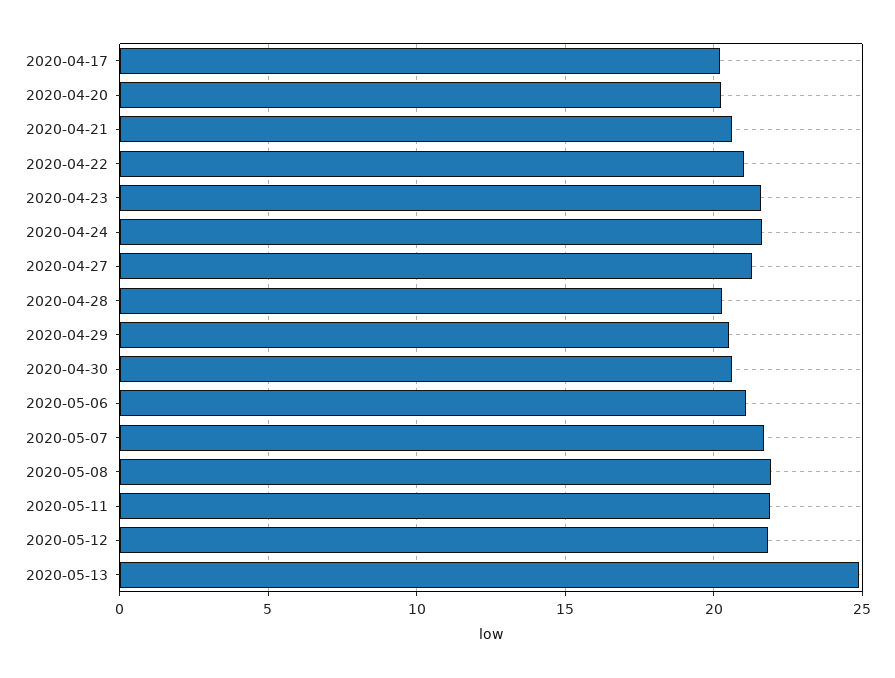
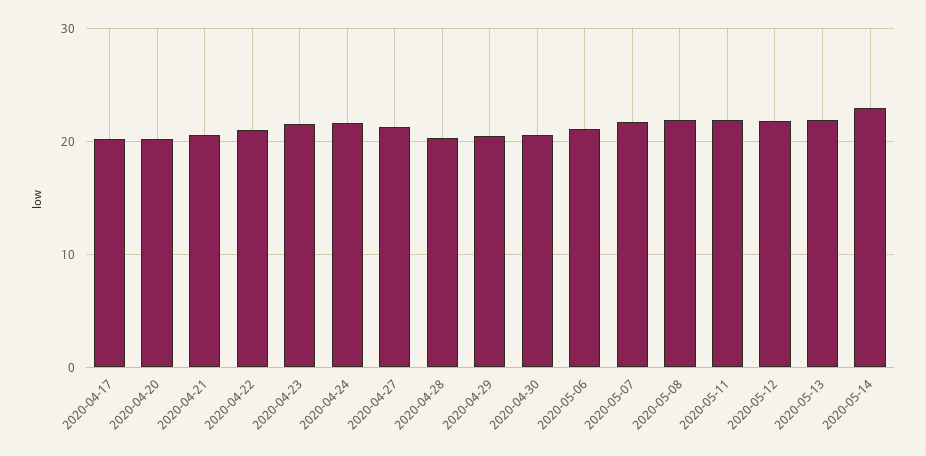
2020-05-13: 25 -> 22
2020-05-14: none -> 23

